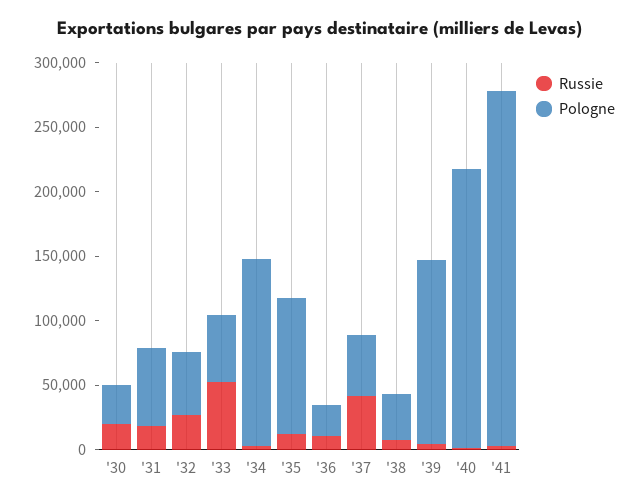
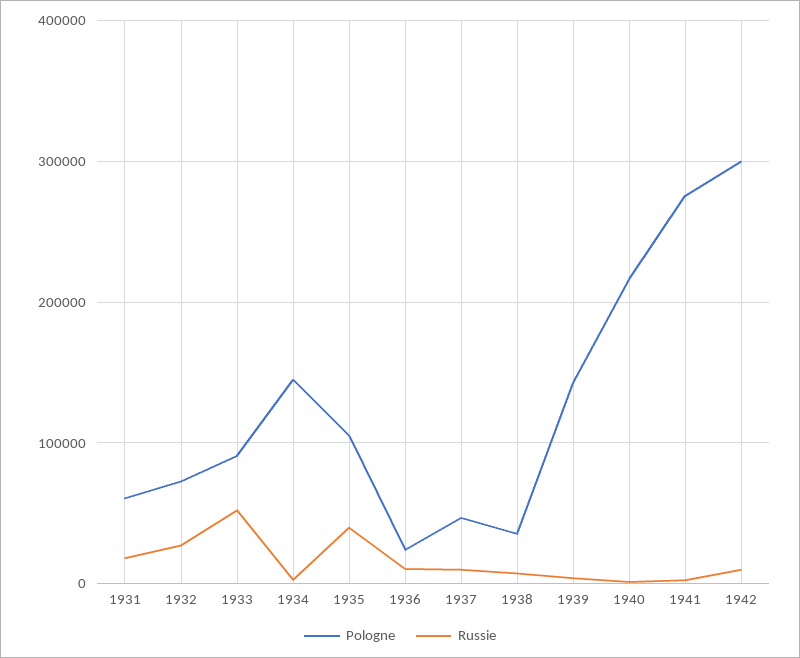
Russie, '30: 20000 -> none
Pologne, '30: 30000 -> none
Pologne, '32: 50000 -> 70000
Pologne, '33: 50000 -> 90000
Russie, '35: 10000 -> 40000
Russie, '37: 40000 -> 10000
Pologne, 1942: none -> 300000
Russie, 1942: none -> 10000

